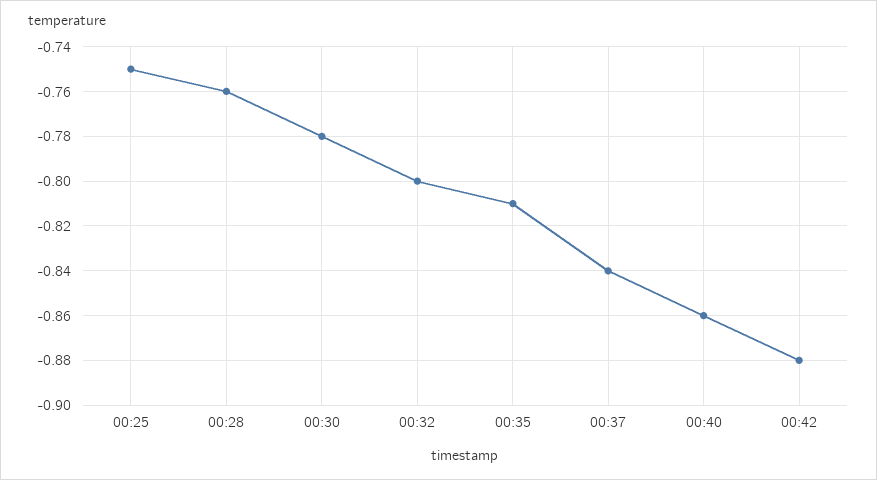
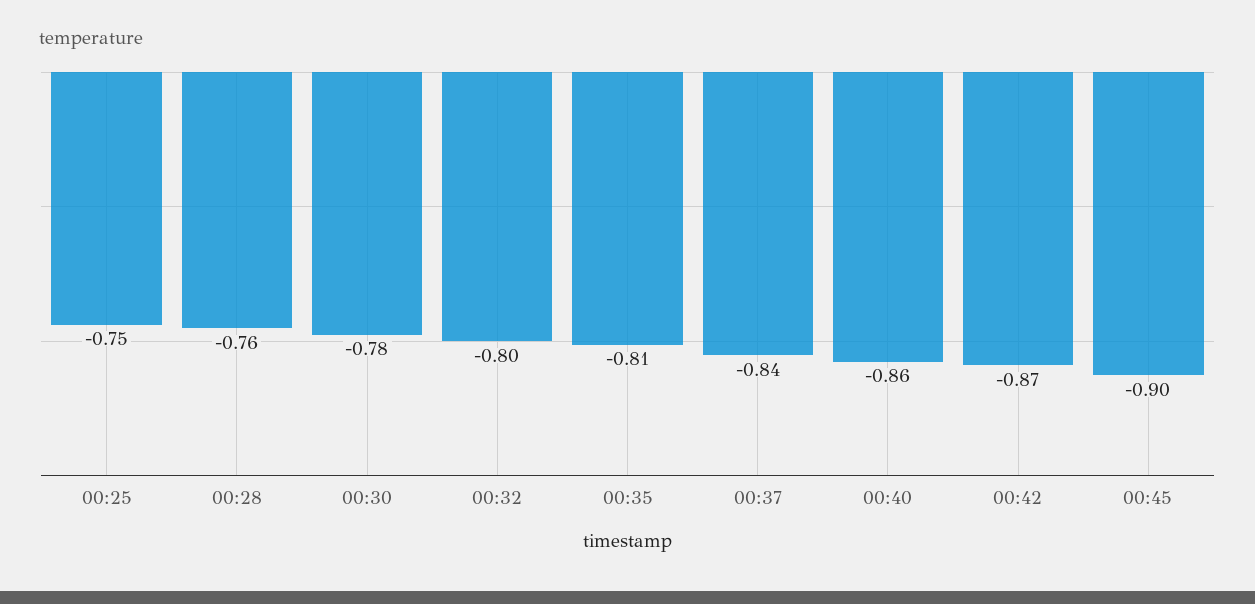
00:42: -0.88 -> -0.87
00:45: none -> -0.9

